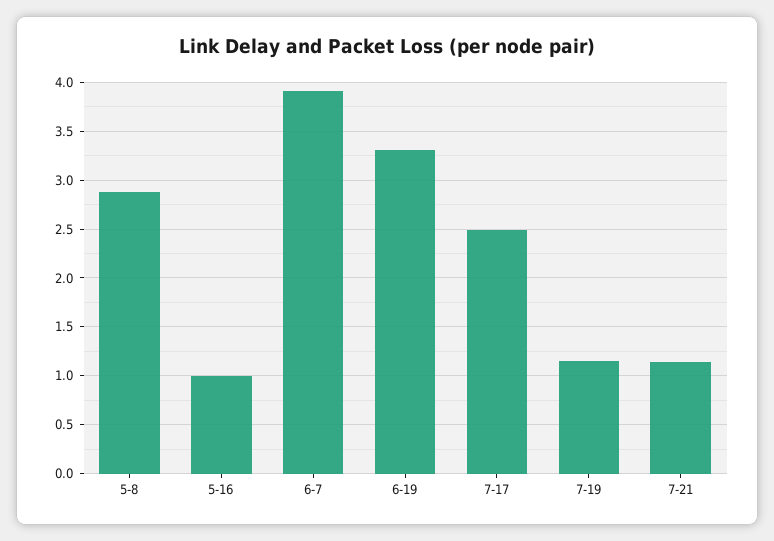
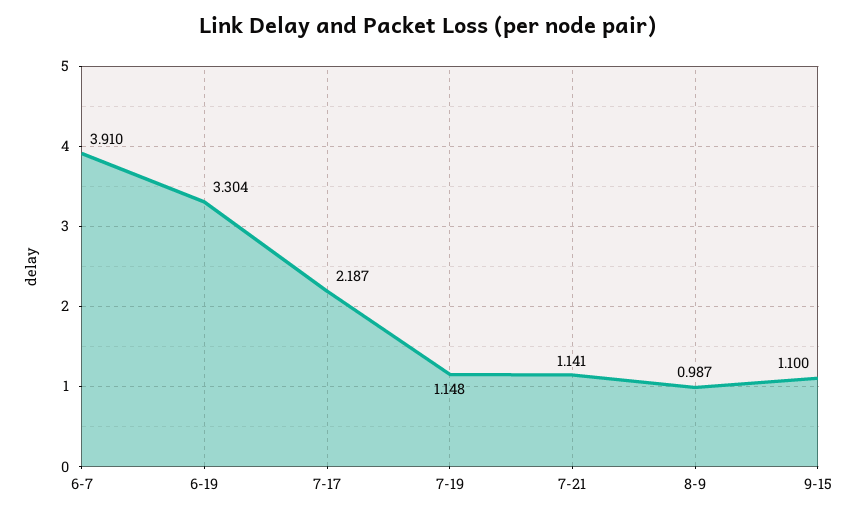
5-8: 2.9 -> none
5-16: 1 -> none
7-17: 2.5 -> 2.187
8-9: none -> 0.987
9-15: none -> 1.1

